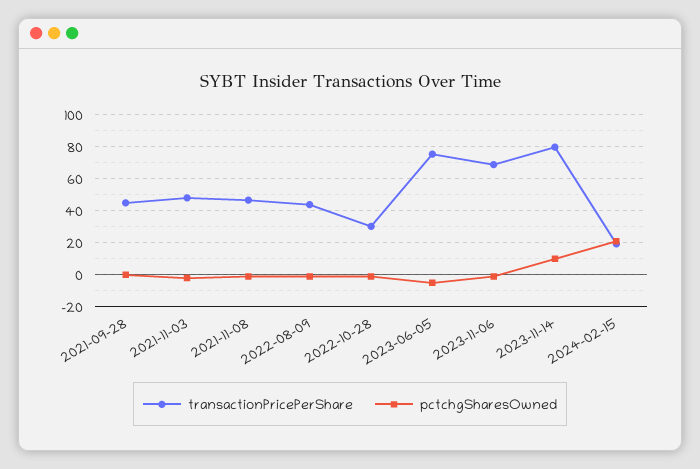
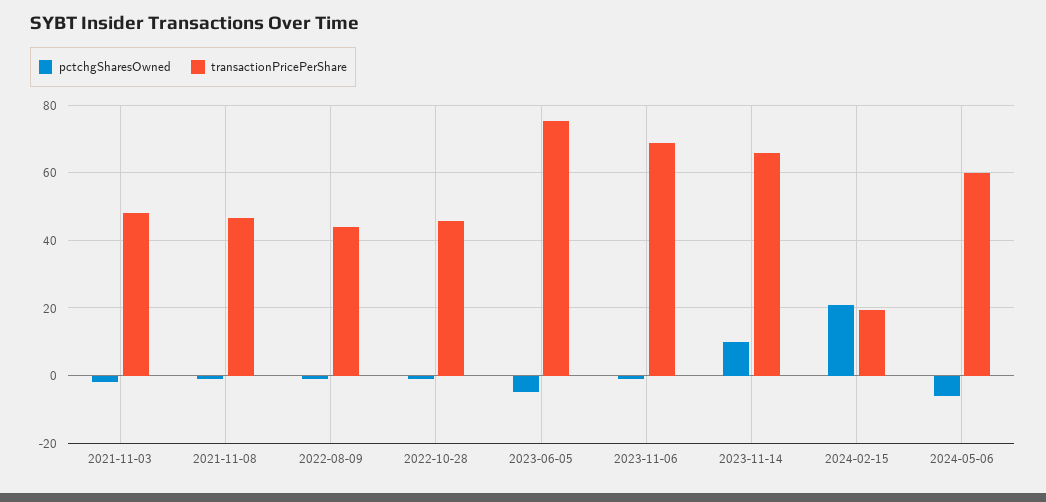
transactionPricePerShare, 2021-09-28: 45 -> none
pctchgSharesOwned, 2021-09-28: 0 -> none
transactionPricePerShare, 2022-10-28: 30 -> 46
transactionPricePerShare, 2023-11-14: 80 -> 66
pctchgSharesOwned, 2024-05-06: none -> -6
transactionPricePerShare, 2024-05-06: none -> 60

